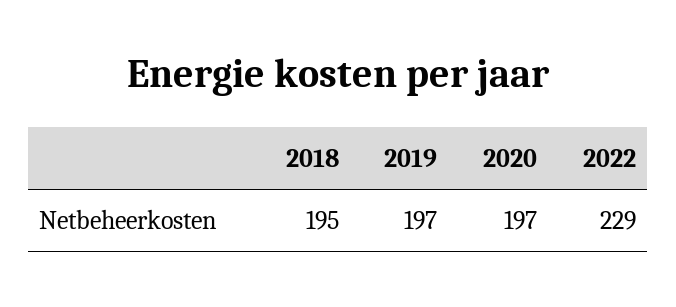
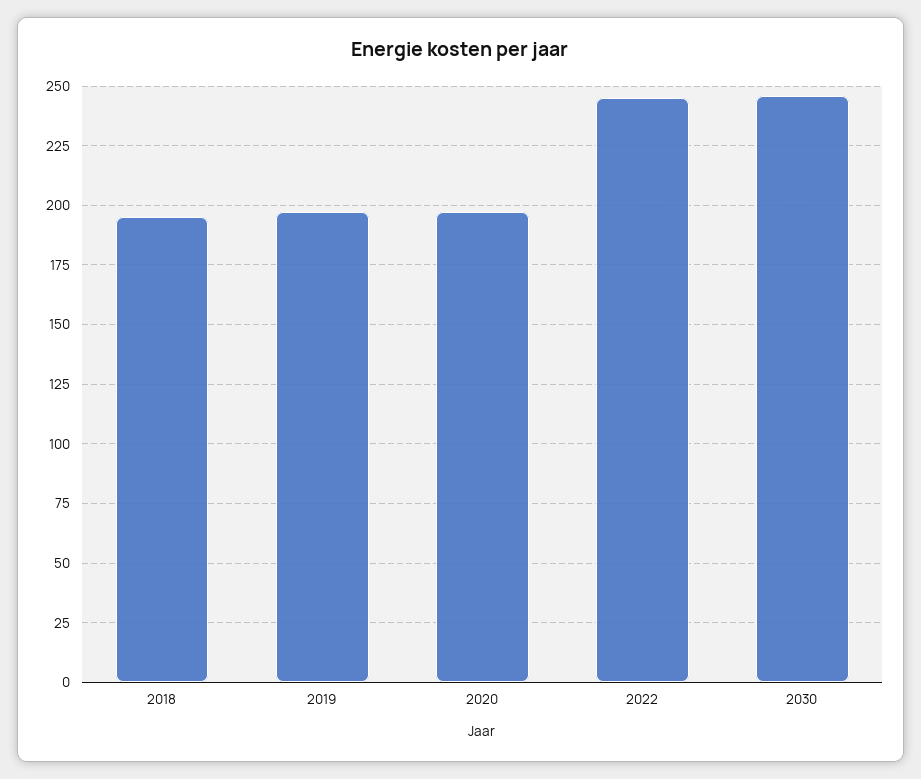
2022: 229 -> 245
2030: none -> 245

